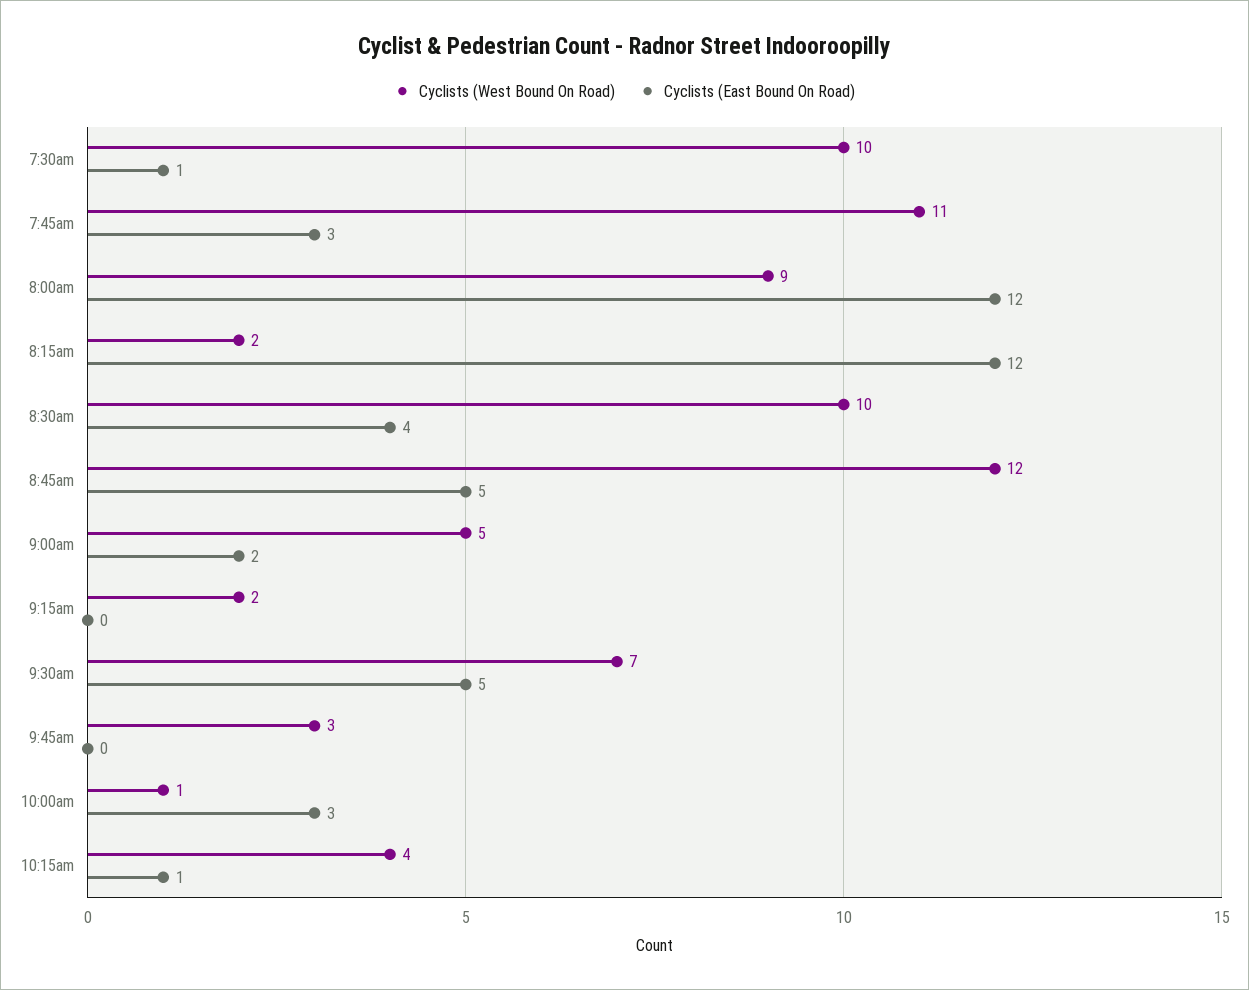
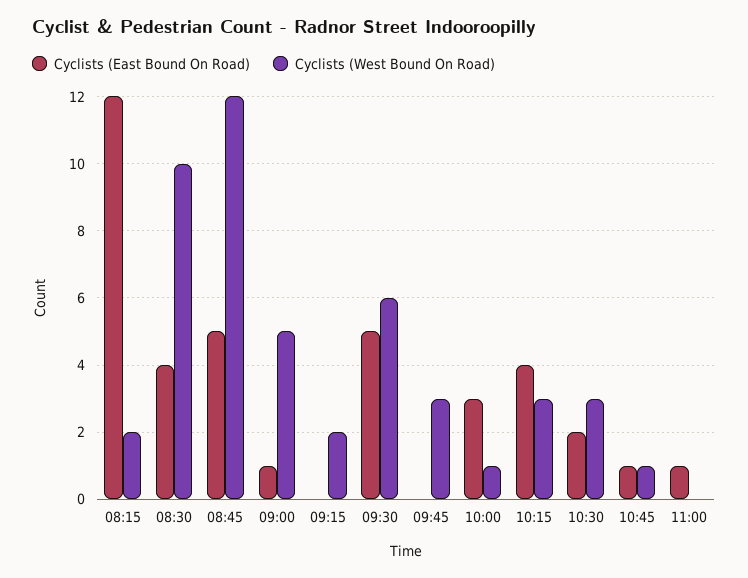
Cyclists (West Bound On Road), 7:30am: 10 -> none
Cyclists (East Bound On Road), 7:30am: 1 -> none
Cyclists (West Bound On Road), 7:45am: 11 -> none
Cyclists (East Bound On Road), 7:45am: 3 -> none
Cyclists (West Bound On Road), 8:00am: 9 -> none
Cyclists (East Bound On Road), 8:00am: 12 -> none
Cyclists (East Bound On Road), 9:00am: 2 -> 1
Cyclists (West Bound On Road), 9:30am: 7 -> 6
Cyclists (West Bound On Road), 10:15am: 4 -> 3
Cyclists (East Bound On Road), 10:15am: 1 -> 4
Cyclists (East Bound On Road), 10:30: none -> 2
Cyclists (West Bound On Road), 10:30: none -> 3
Cyclists (East Bound On Road), 10:45: none -> 1
Cyclists (West Bound On Road), 10:45: none -> 1
Cyclists (East Bound On Road), 11:00: none -> 1
Cyclists (West Bound On Road), 11:00: none -> 0

